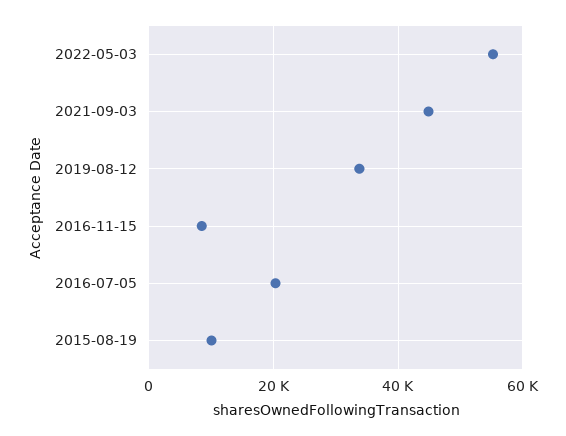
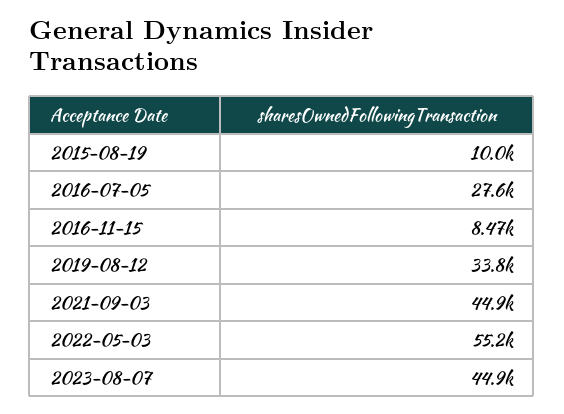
2016-07-05: 20000 -> 27600
2023-08-07: none -> 44900

